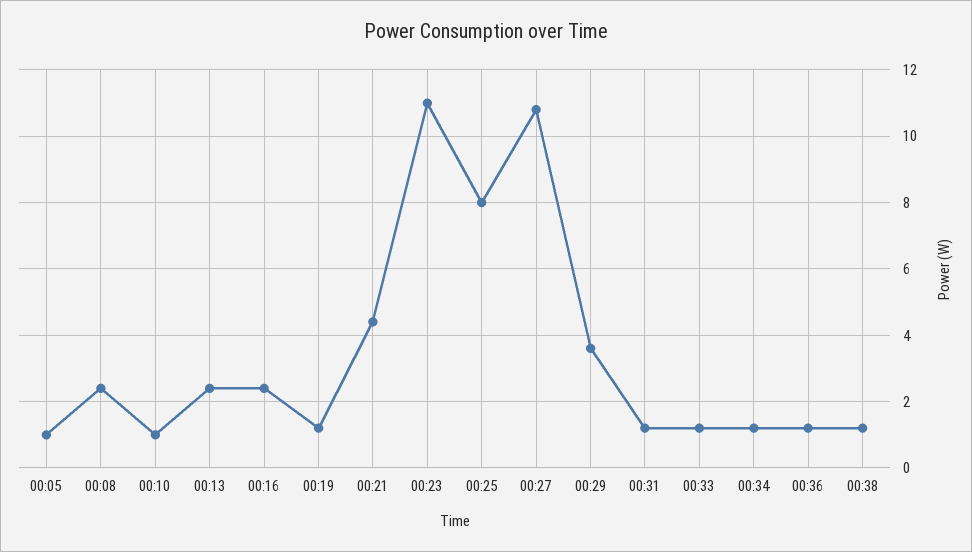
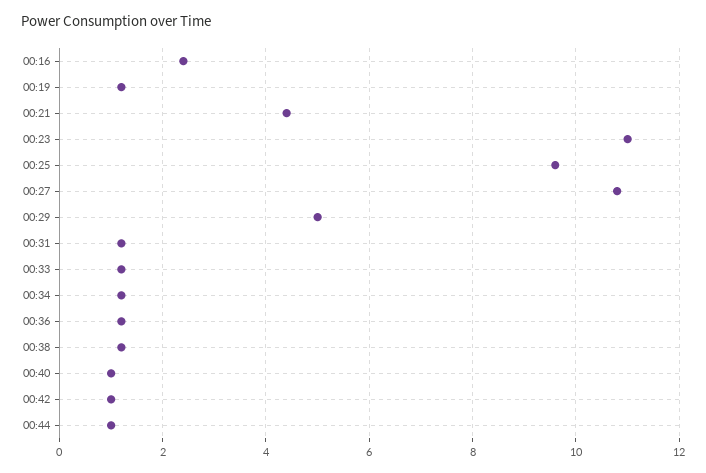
00:05: 1 -> none
00:08: 2.5 -> none
00:10: 1 -> none
00:13: 2.5 -> none
00:25: 8 -> 9.5
00:29: 3.5 -> 5
00:40: none -> 1
00:42: none -> 1
00:44: none -> 1

